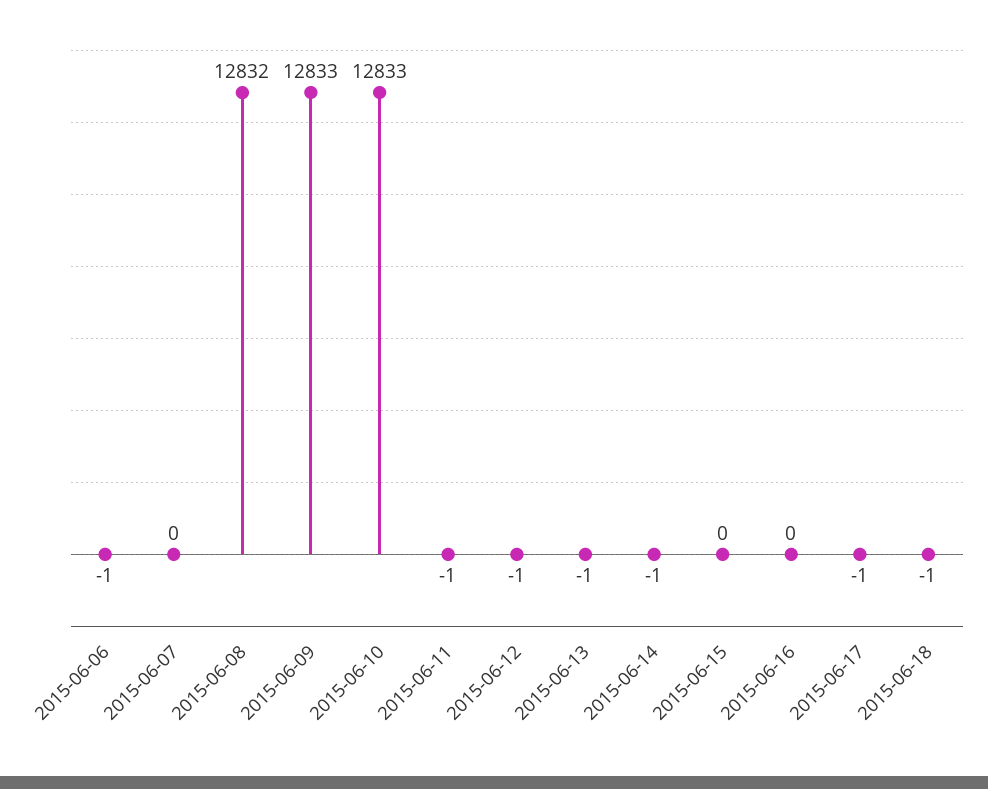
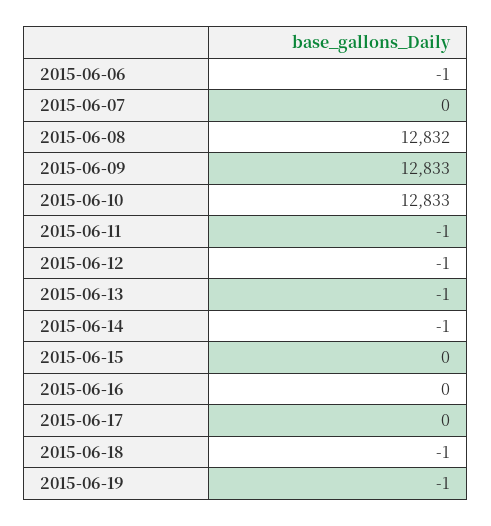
2015-06-17: -1 -> 0
2015-06-19: none -> -1

